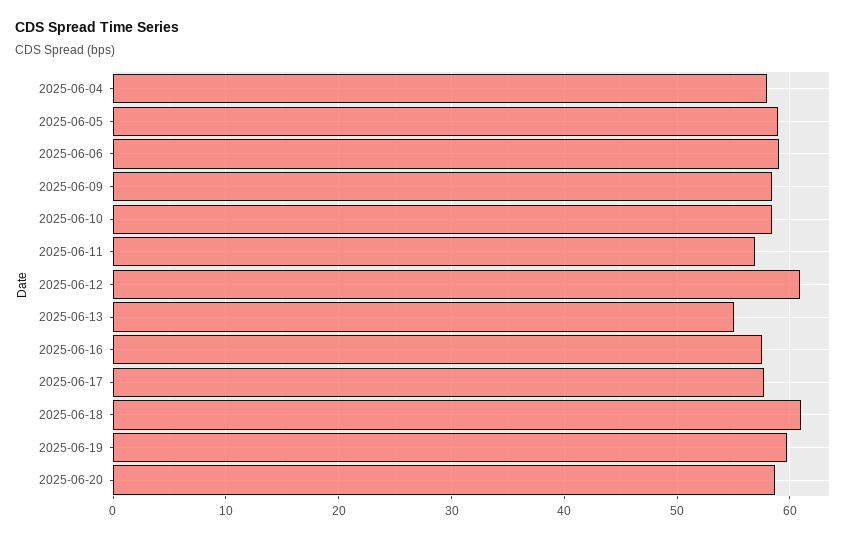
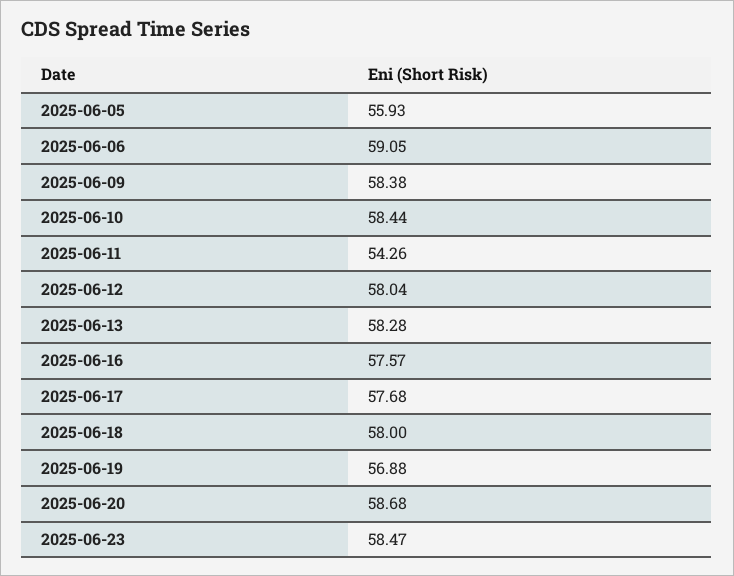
2025-06-04: 58 -> none
2025-06-05: 59 -> 55.93
2025-06-11: 57 -> 54.26
2025-06-12: 61 -> 58.04
2025-06-13: 55 -> 58.28
2025-06-18: 61 -> 58
2025-06-19: 60 -> 56.88
2025-06-23: none -> 58.47

